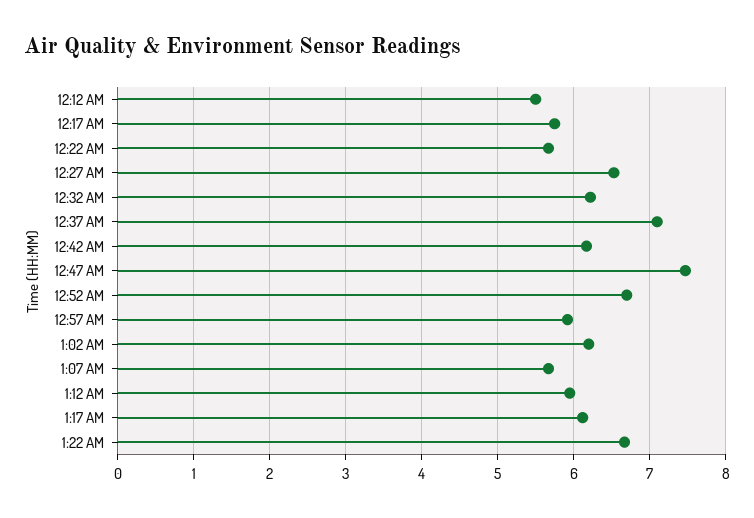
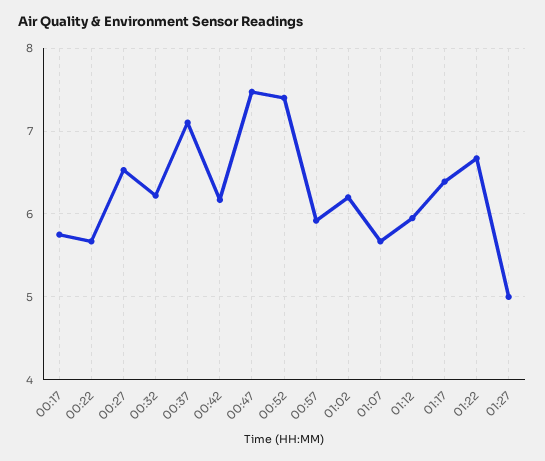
12:12 AM: 5.5 -> none
12:52 AM: 6.7 -> 7.4
1:17 AM: 6.1 -> 6.4
01:27: none -> 5

